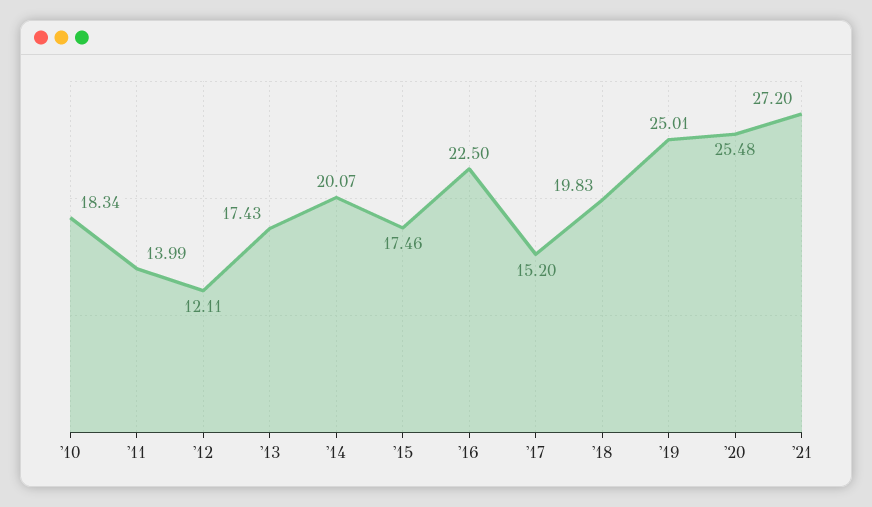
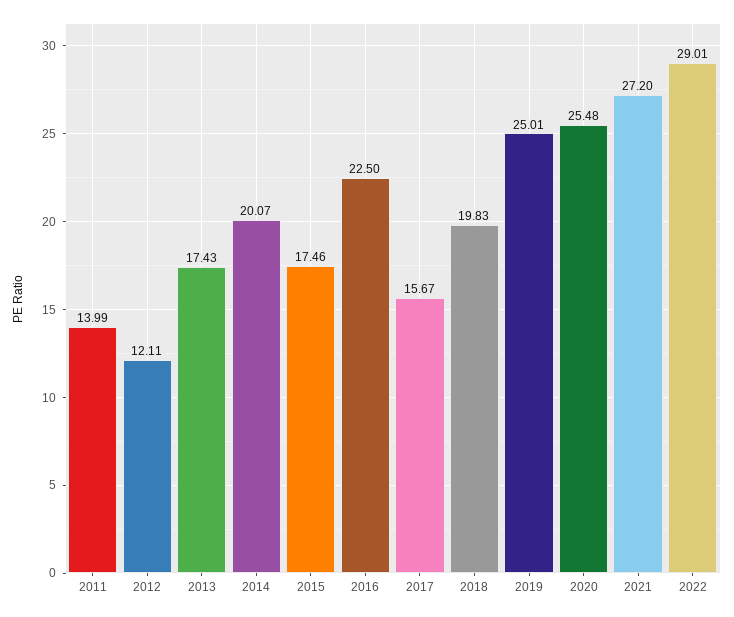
'10: 18.34 -> none
'17: 15.2 -> 15.67
2022: none -> 29.01

